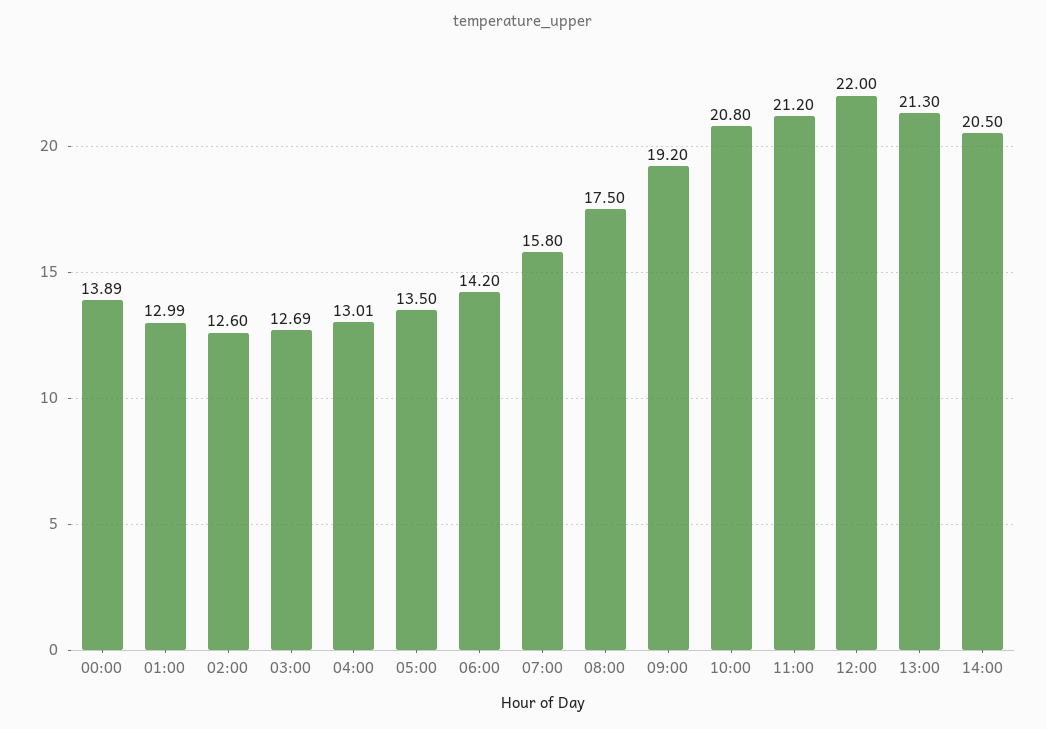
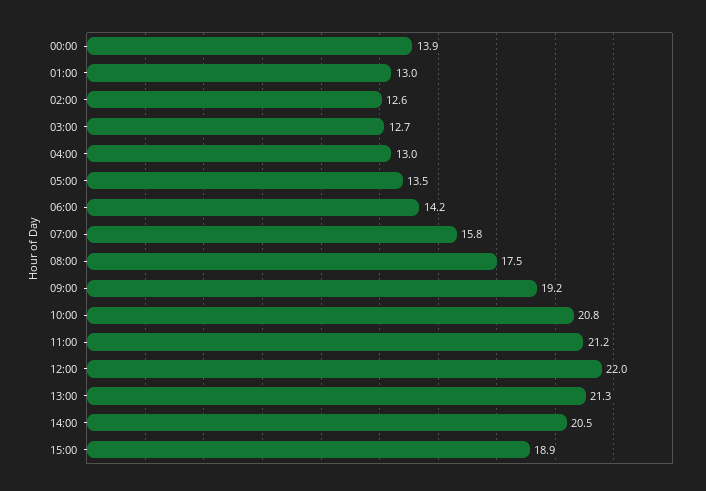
15:00: none -> 18.9

